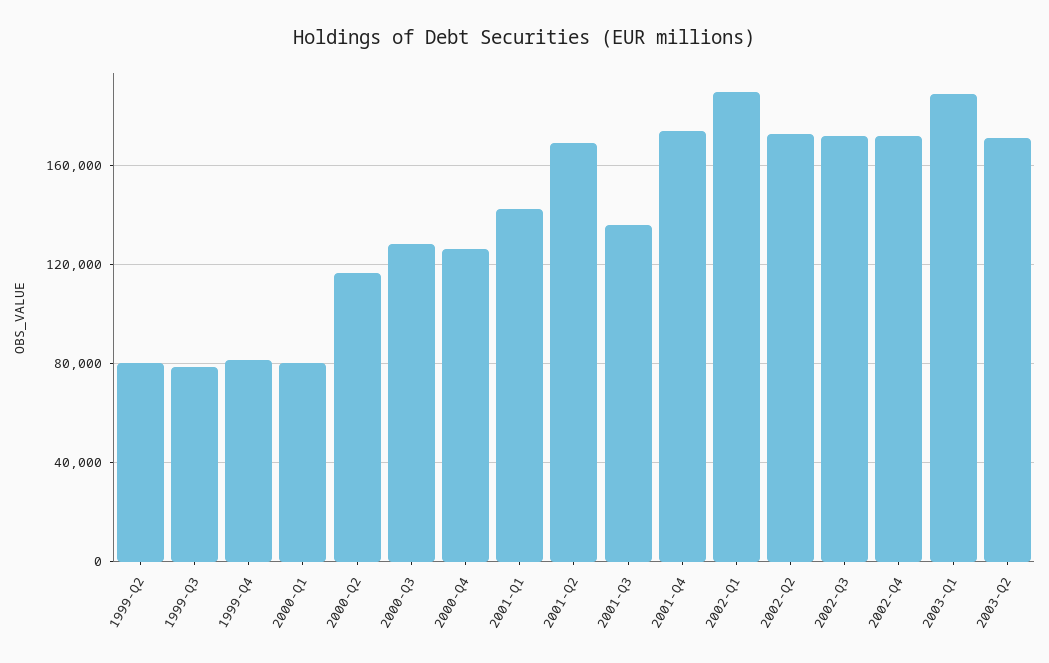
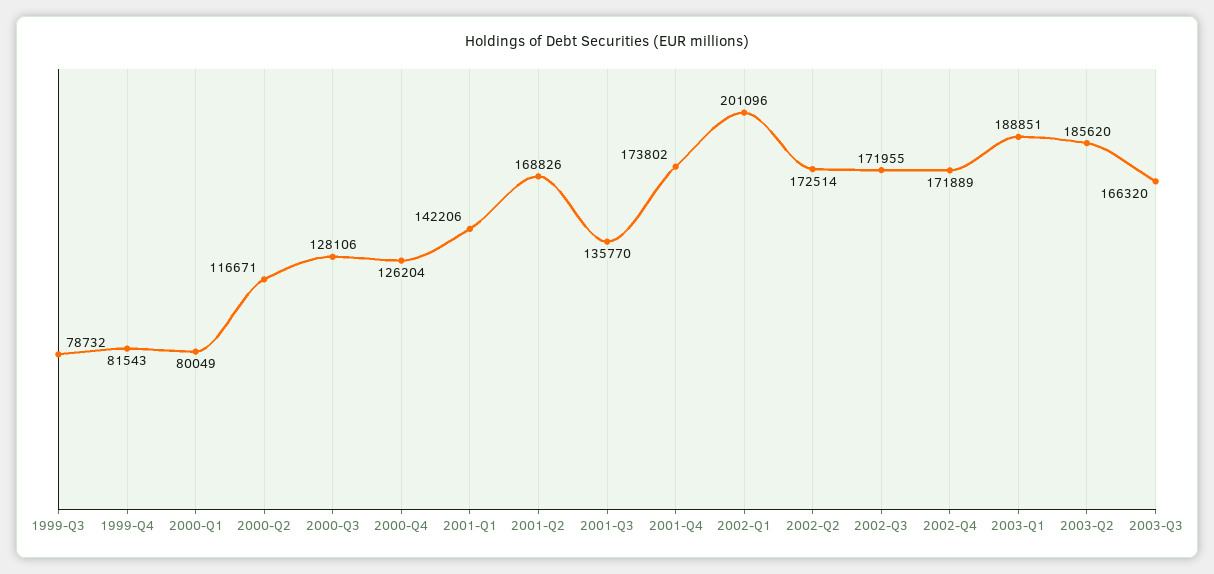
1999-Q2: 80000 -> none
2002-Q1: 190000 -> 201096
2003-Q2: 170000 -> 185620
2003-Q3: none -> 166320

